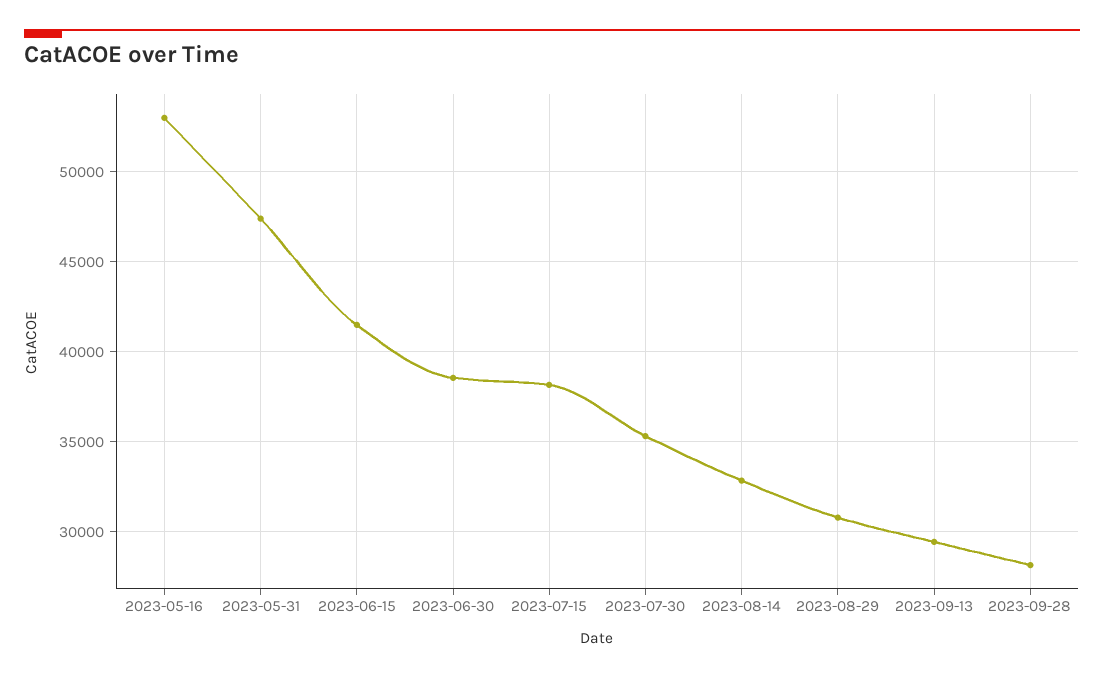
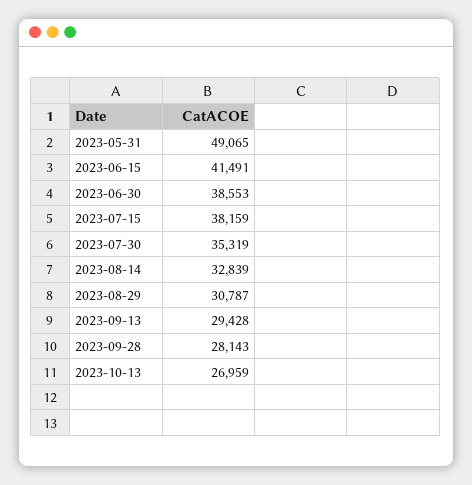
2023-05-16: 53000 -> none
2023-05-31: 47500 -> 49065
2023-10-13: none -> 26959

